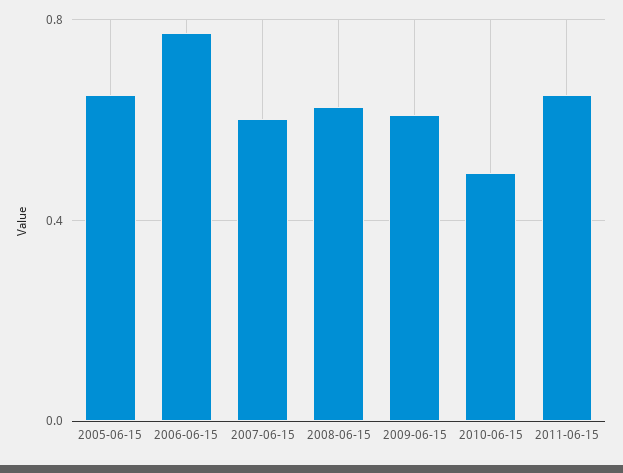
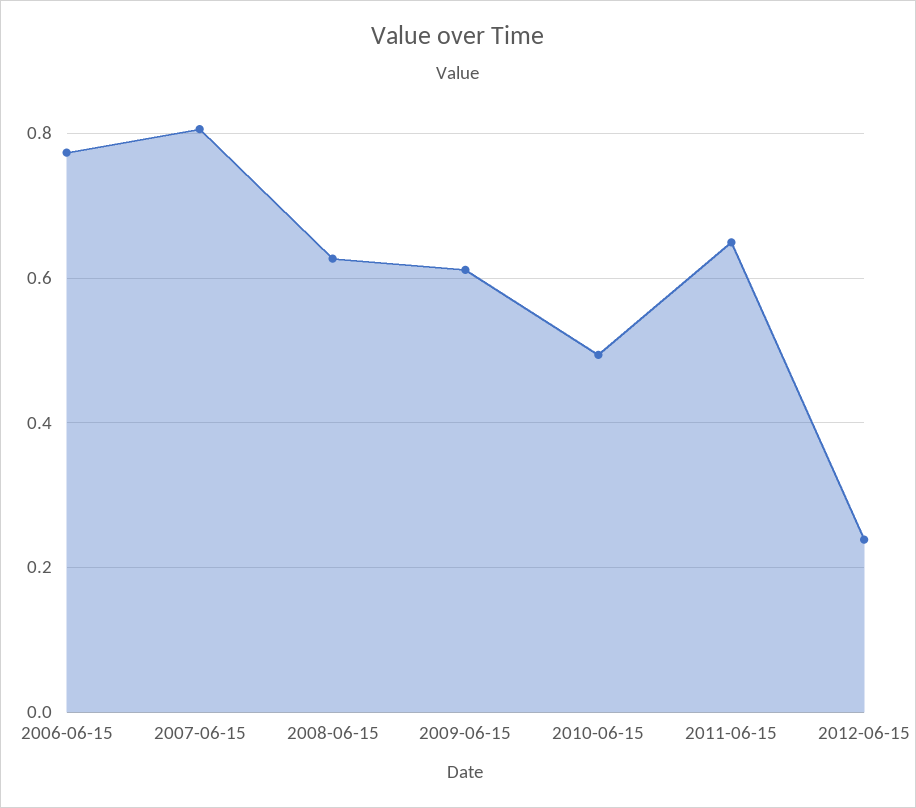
2005-06-15: 0.65 -> none
2007-06-15: 0.6 -> 0.8
2012-06-15: none -> 0.24

